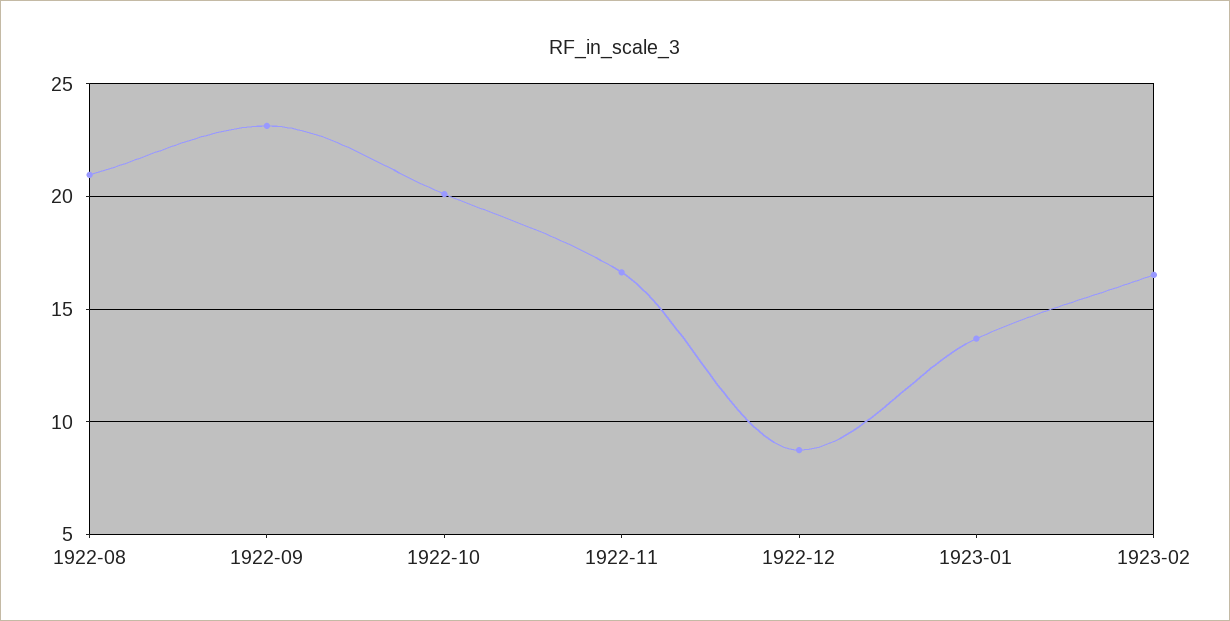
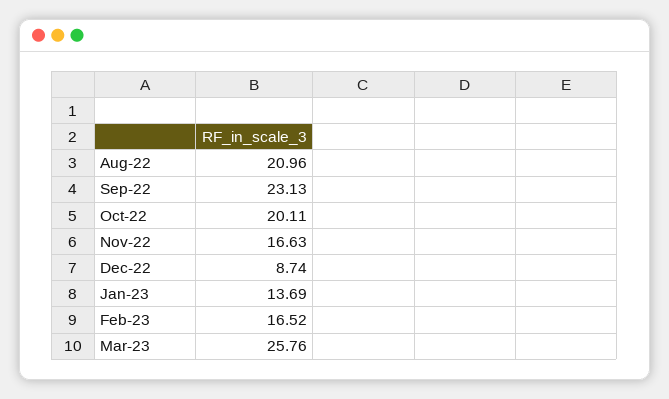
Mar-23: none -> 25.76

